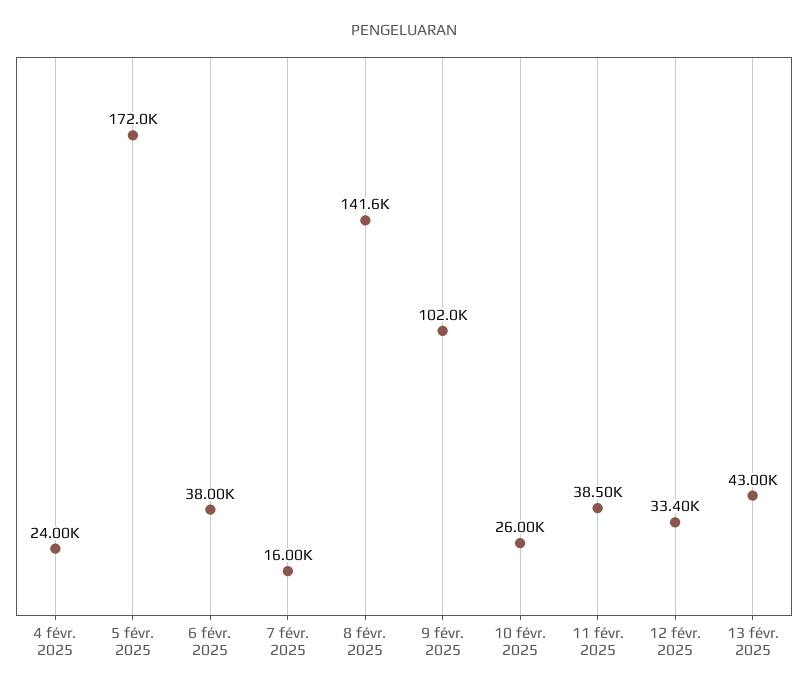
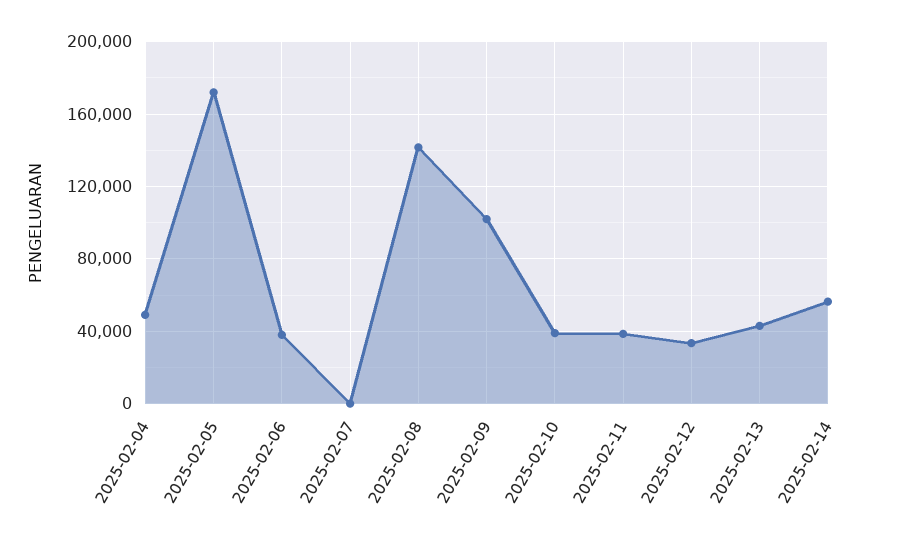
4 févr. 2025: 24000 -> 50000
7 févr. 2025: 16000 -> 0
10 févr. 2025: 26000 -> 40000
2025-02-14: none -> 55000

